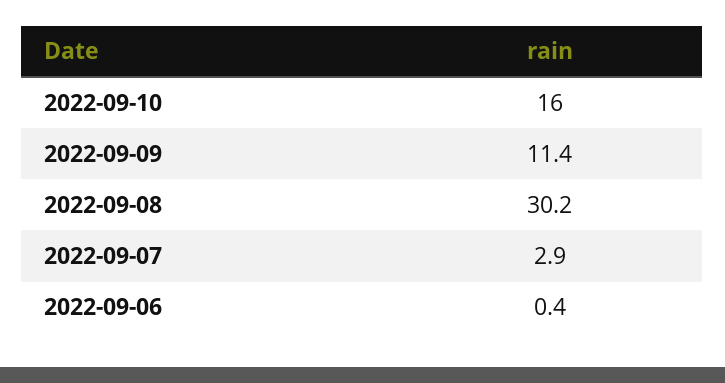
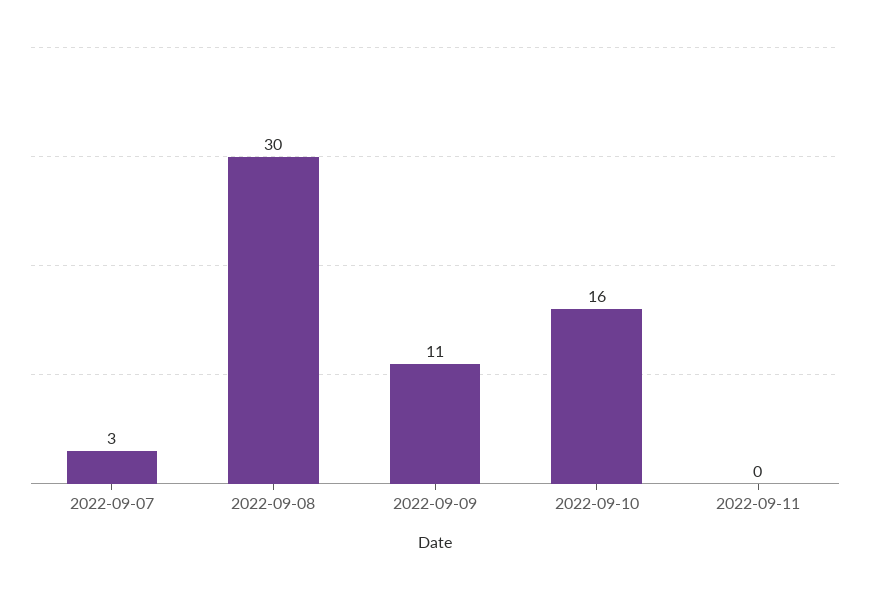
2022-09-06: 0.4 -> none
2022-09-11: none -> 0

